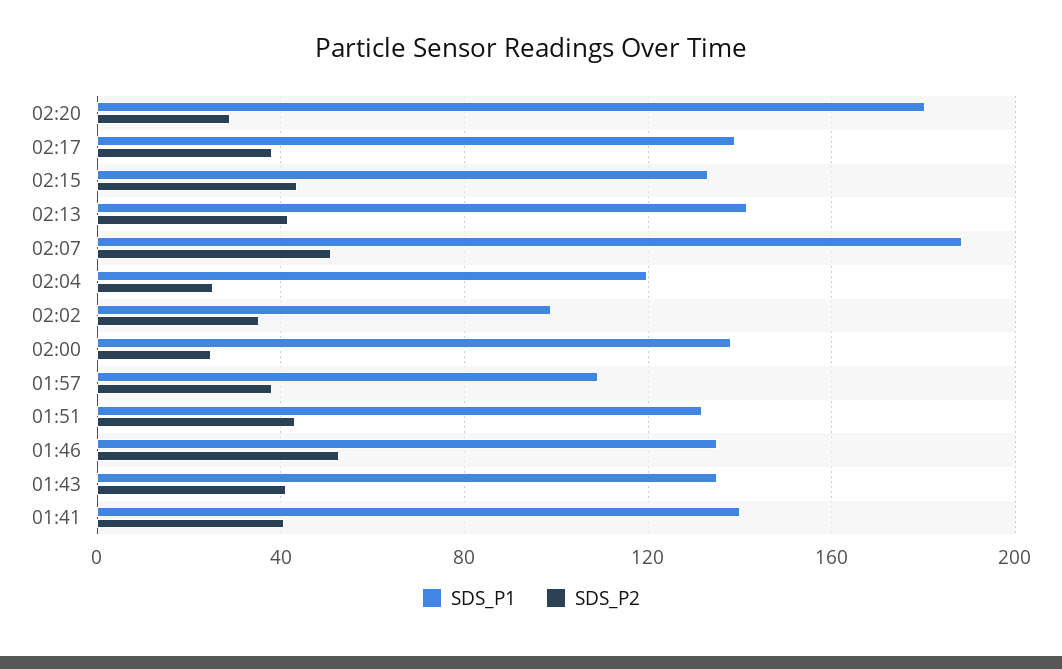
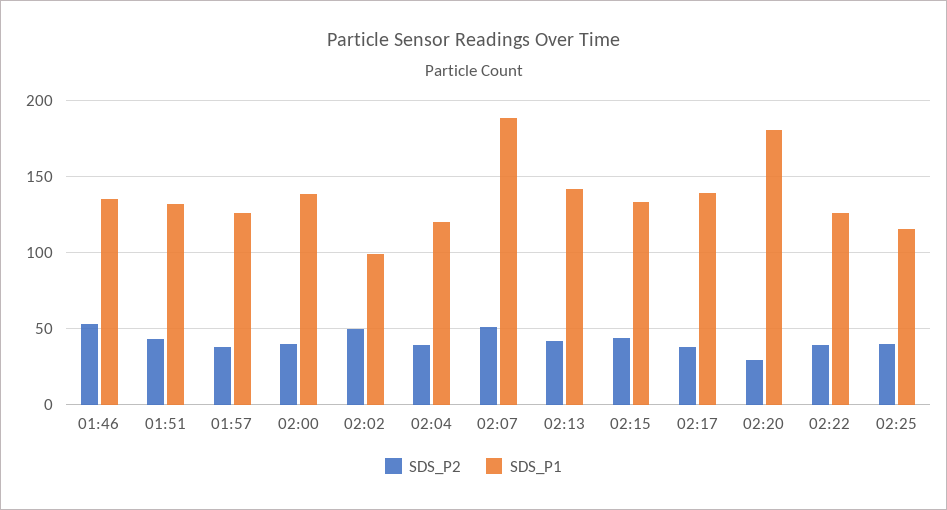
SDS_P2, 02:04: 25 -> 40
SDS_P2, 02:02: 35 -> 50
SDS_P2, 02:00: 25 -> 40
SDS_P1, 01:57: 110 -> 125
SDS_P1, 01:43: 135 -> none
SDS_P2, 01:43: 40 -> none
SDS_P1, 01:41: 140 -> none
SDS_P2, 01:41: 40 -> none
SDS_P2, 02:22: none -> 40
SDS_P1, 02:22: none -> 125
SDS_P2, 02:25: none -> 40
SDS_P1, 02:25: none -> 115

